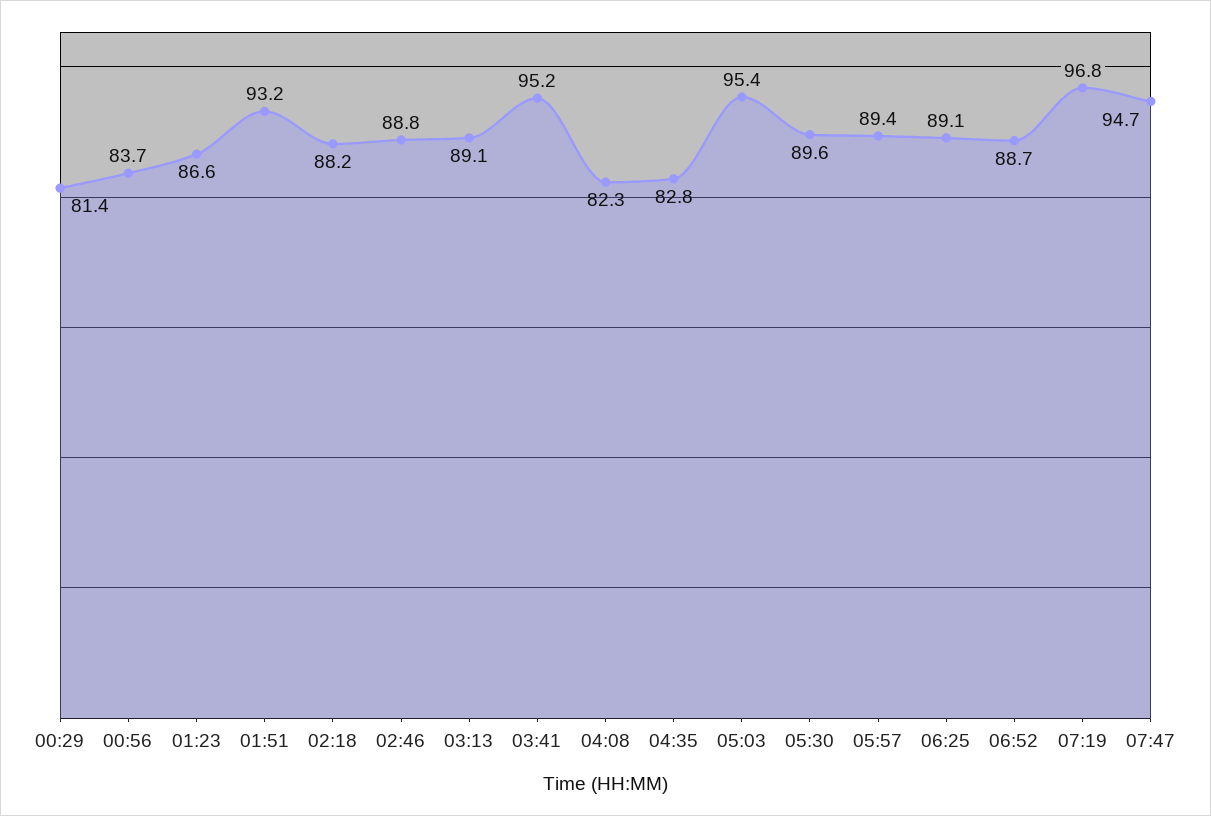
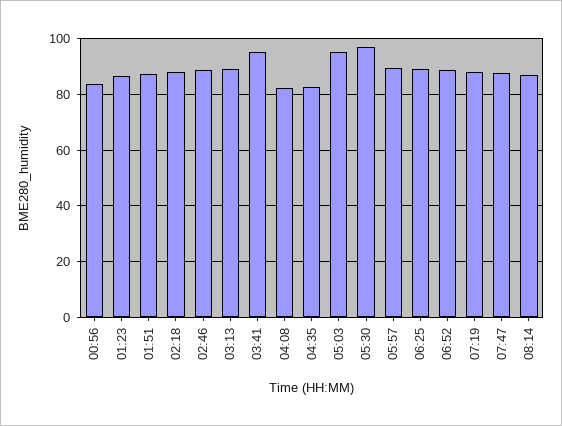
00:29: 81.4 -> none
01:51: 93.2 -> 87.5
05:30: 89.6 -> 97.5
07:19: 96.8 -> 87.5
07:47: 94.7 -> 87.5
08:14: none -> 87.5

